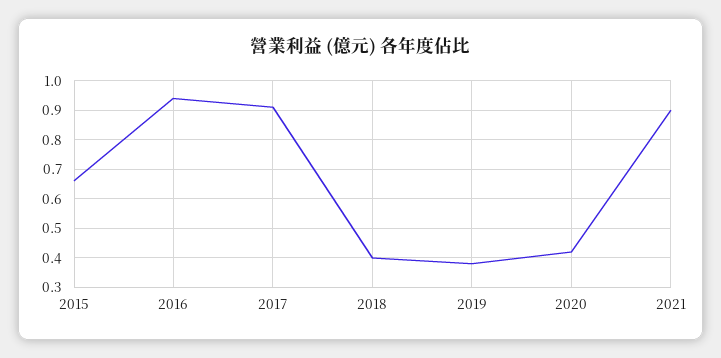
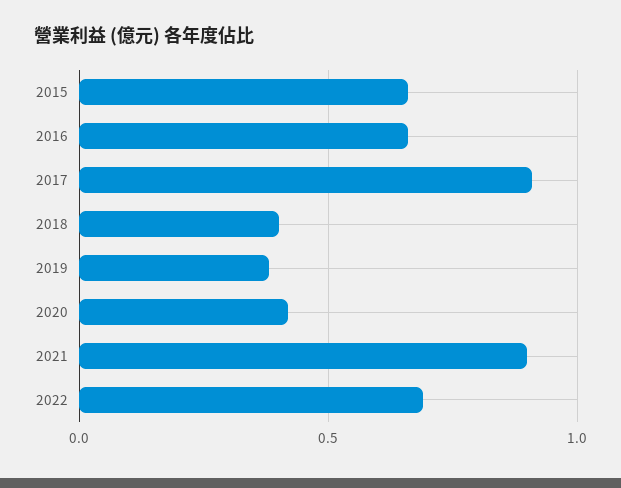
2016: 0.95 -> 0.65
2022: none -> 0.7

